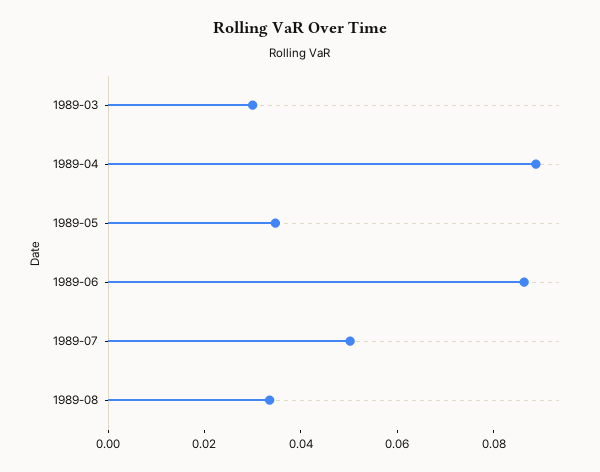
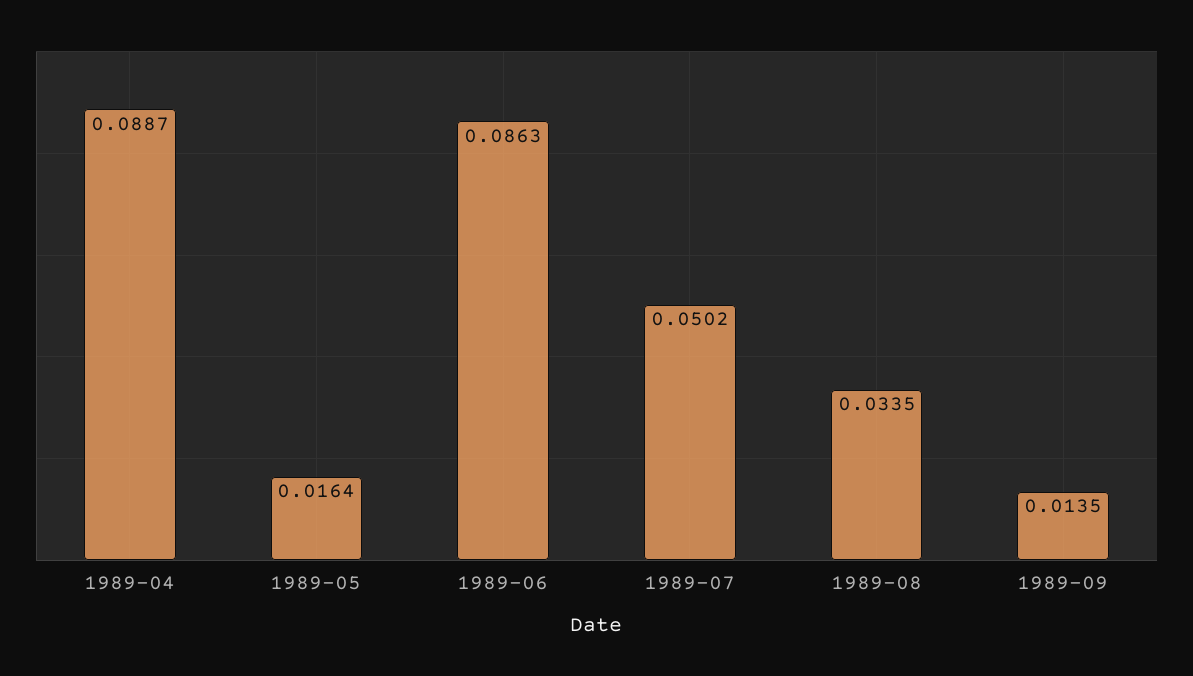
1989-03: 0.03 -> none
1989-05: 0.035 -> 0.0164
1989-09: none -> 0.0135

